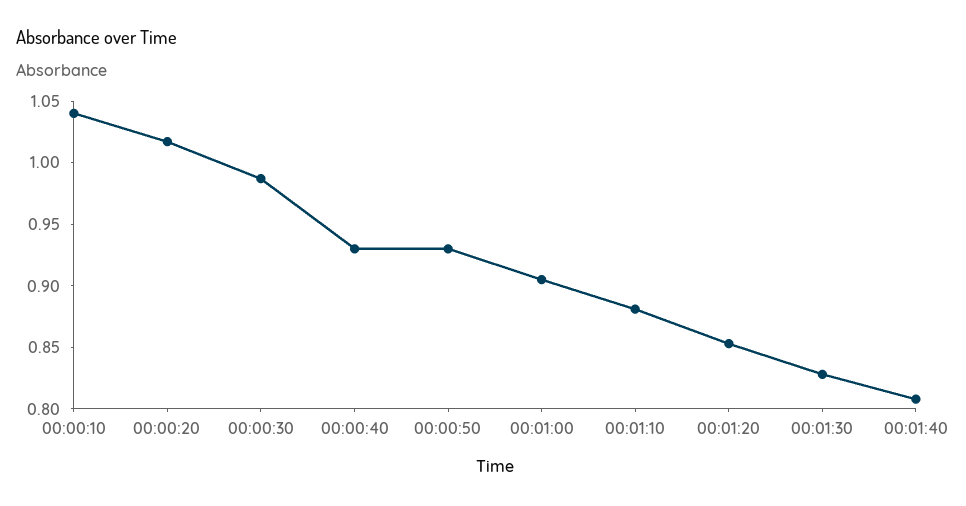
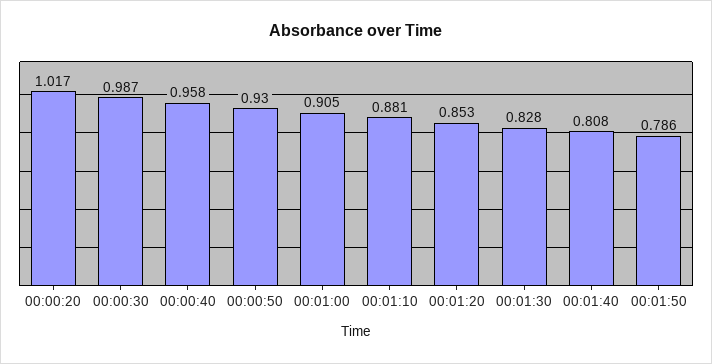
00:00:10: 1.04 -> none
00:00:40: 0.93 -> 0.958
00:01:50: none -> 0.786

